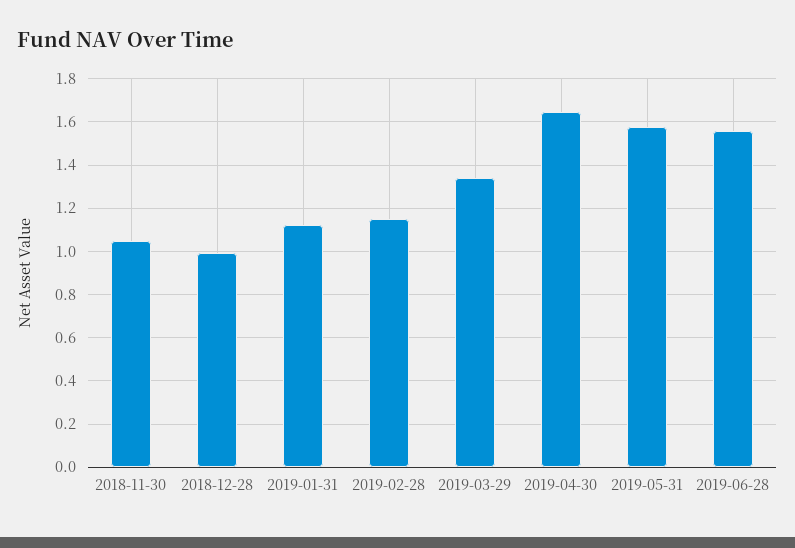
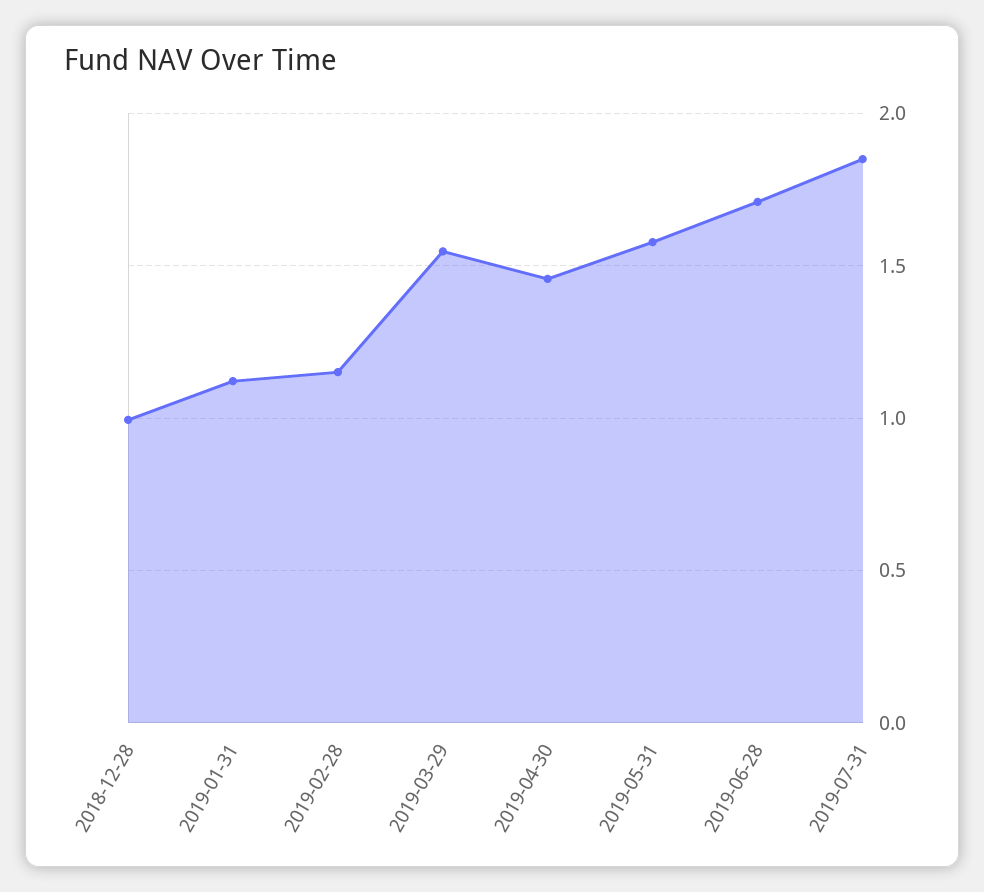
2018-11-30: 1.05 -> none
2019-03-29: 1.35 -> 1.55
2019-04-30: 1.65 -> 1.45
2019-06-28: 1.55 -> 1.7
2019-07-31: none -> 1.85

